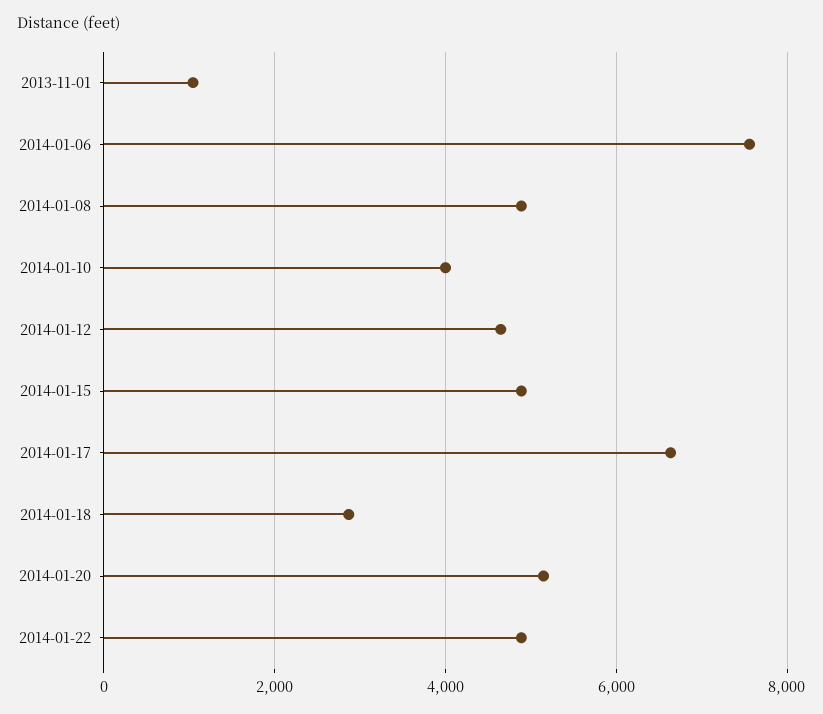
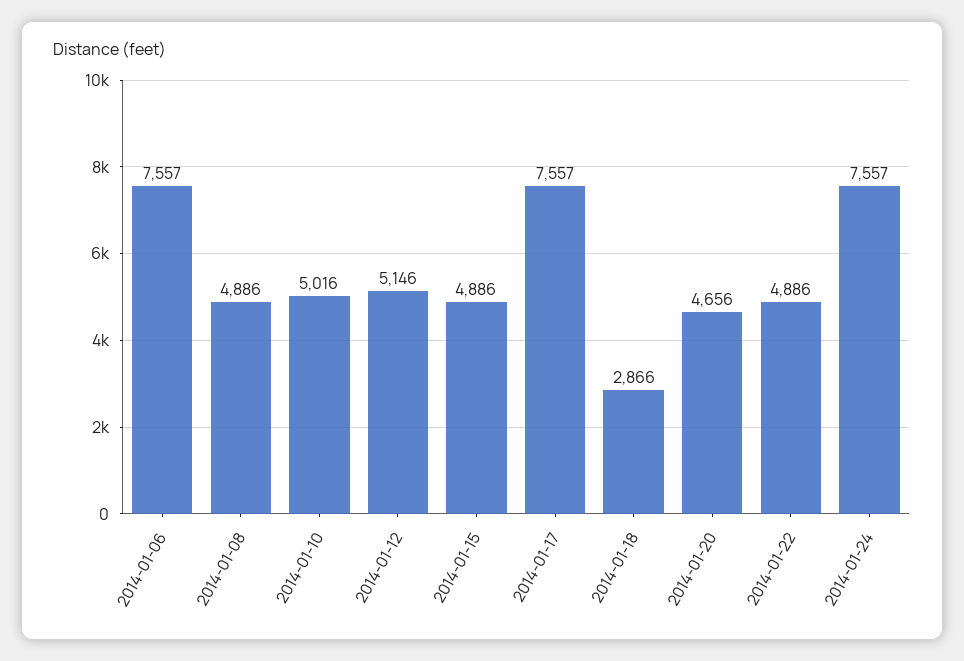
2013-11-01: 1000 -> none
2014-01-10: 4000 -> 5016
2014-01-12: 4600 -> 5146
2014-01-17: 6600 -> 7557
2014-01-20: 5200 -> 4656
2014-01-24: none -> 7557

